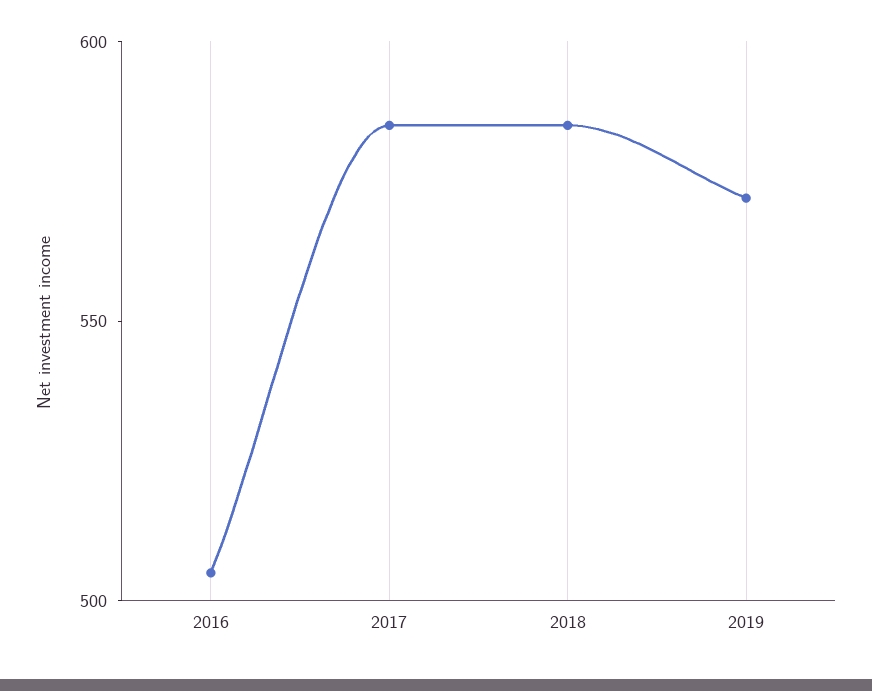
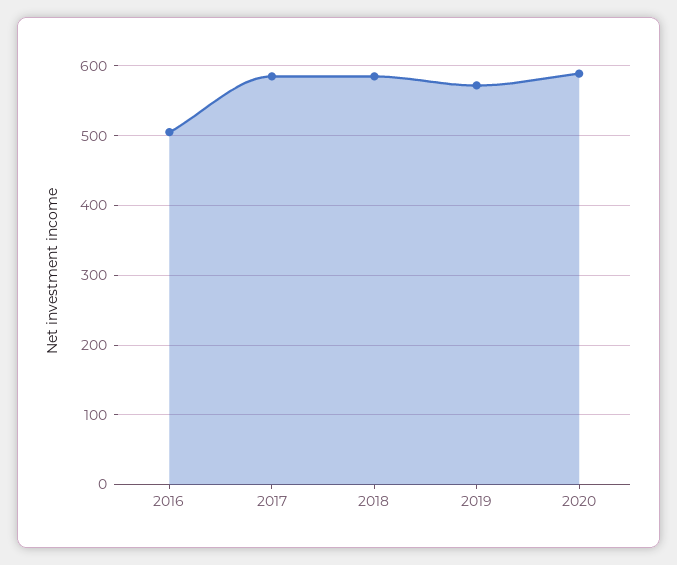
2020: none -> 590

